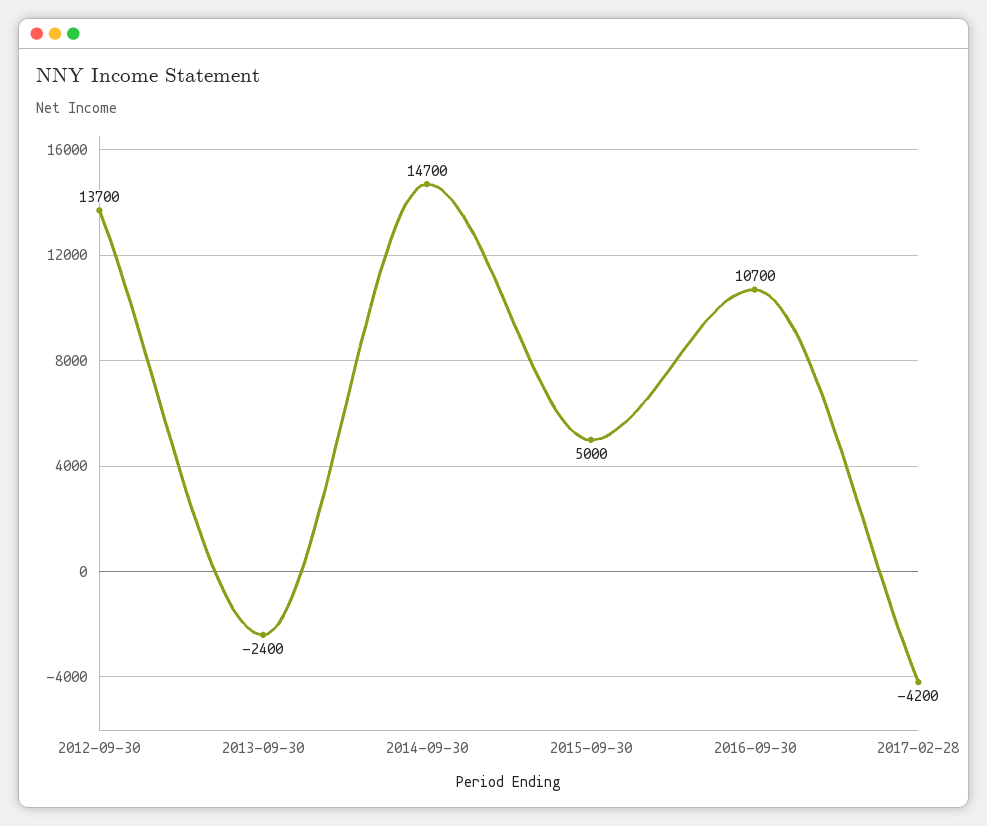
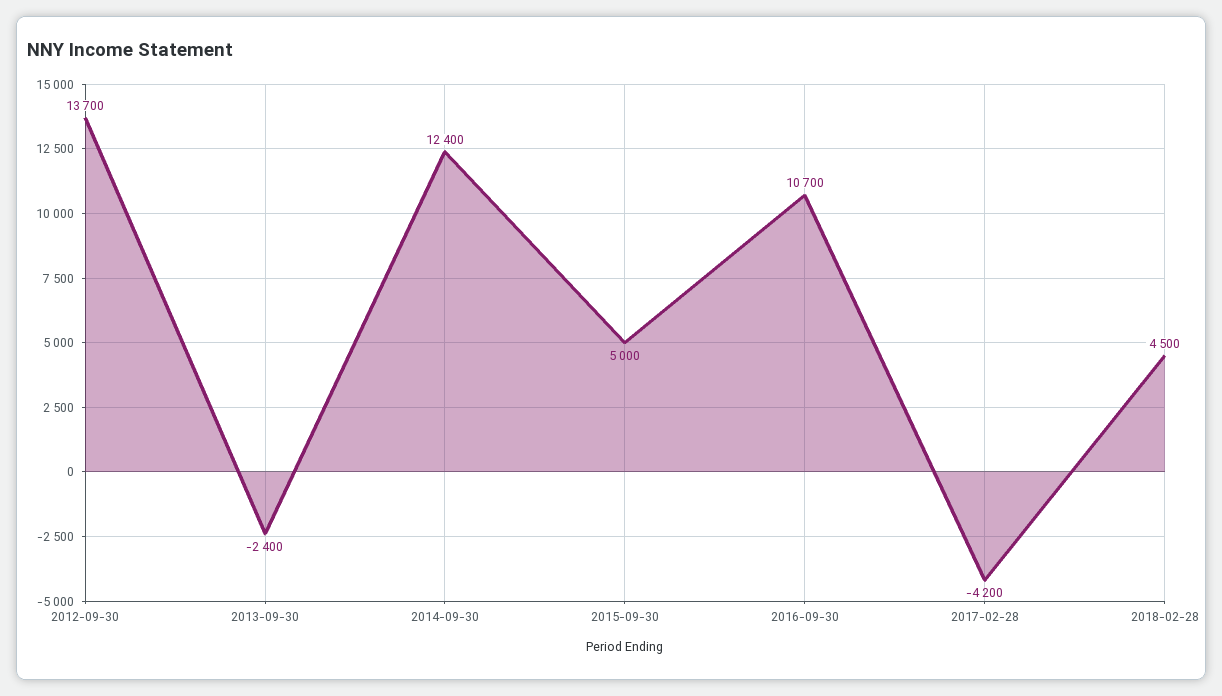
2014-09-30: 14700 -> 12400
2018-02-28: none -> 4500

